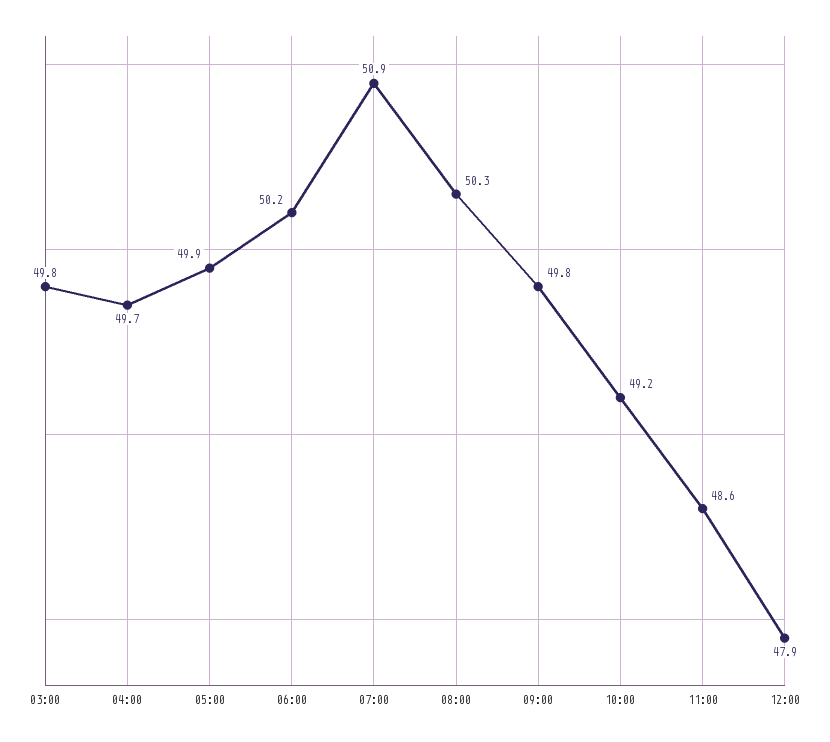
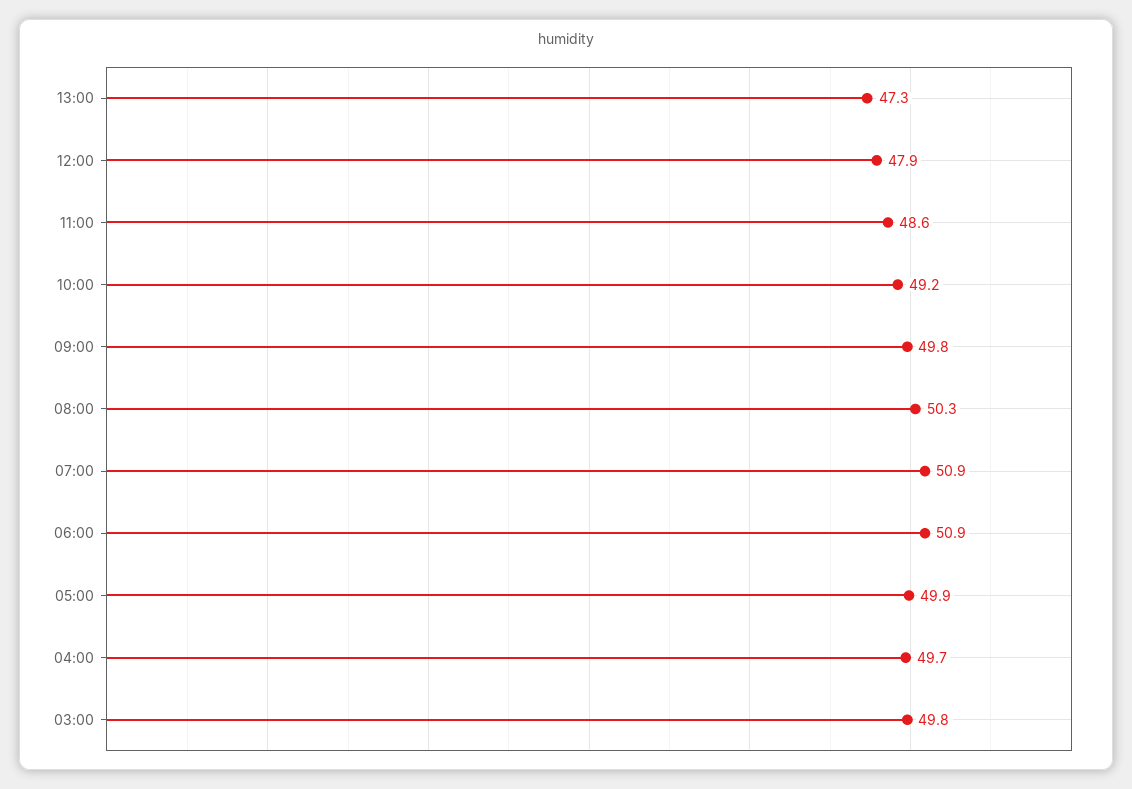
06:00: 50.2 -> 50.9
13:00: none -> 47.3

